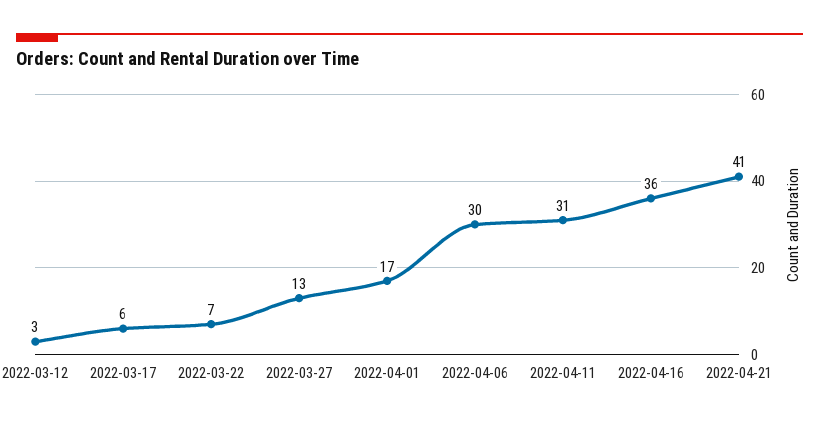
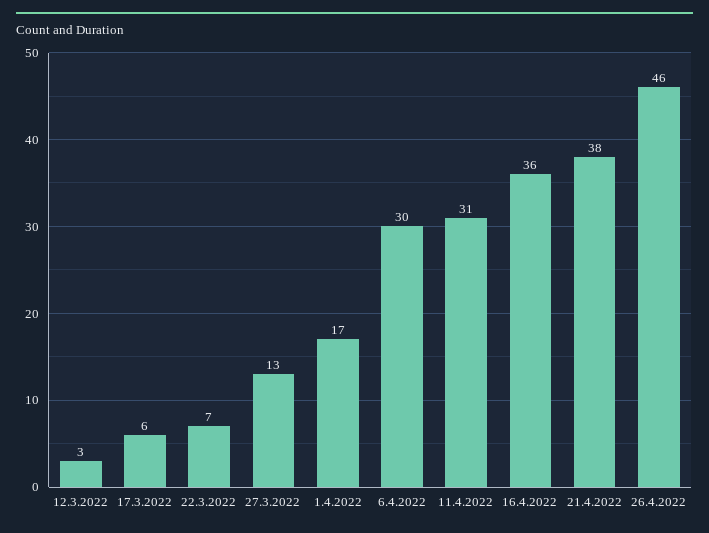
2022-04-21: 41 -> 38
26.4.2022: none -> 46

